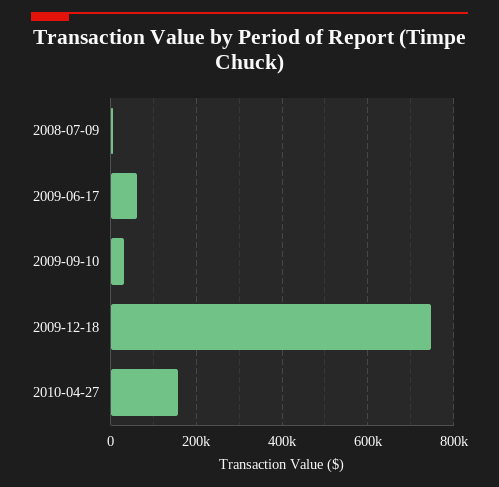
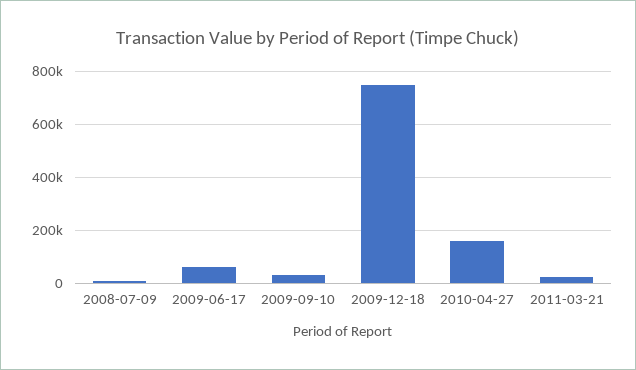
2011-03-21: none -> 25000

